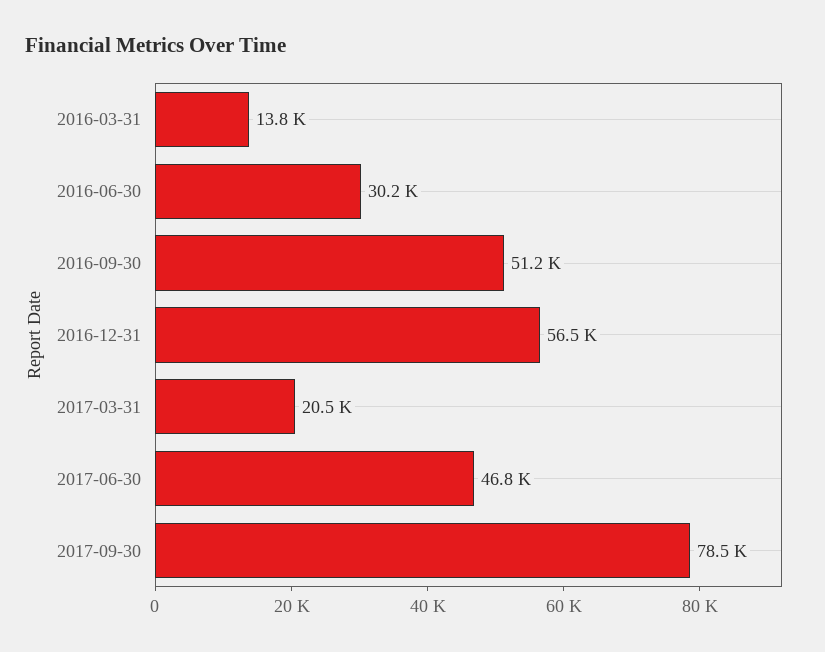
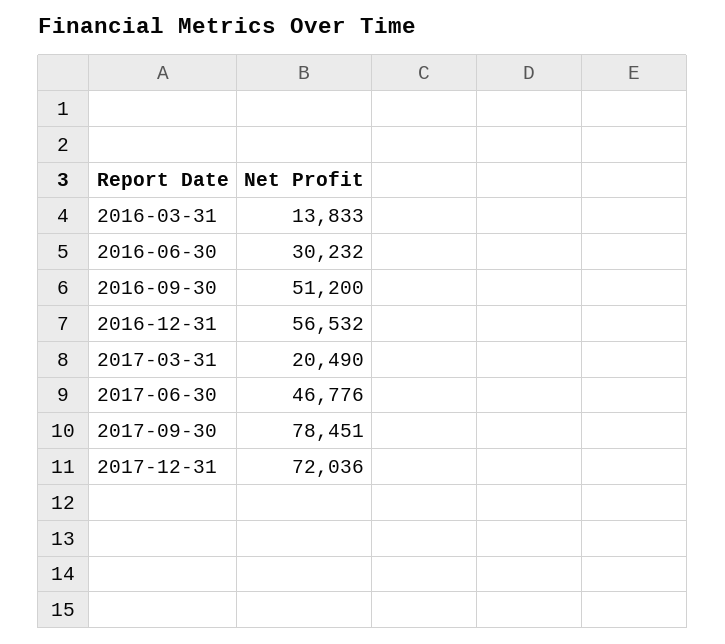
2017-12-31: none -> 72036

